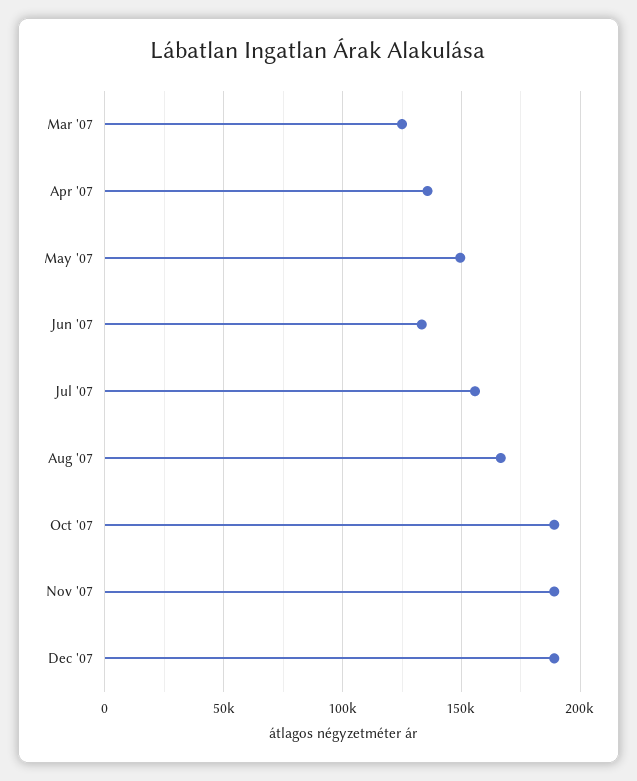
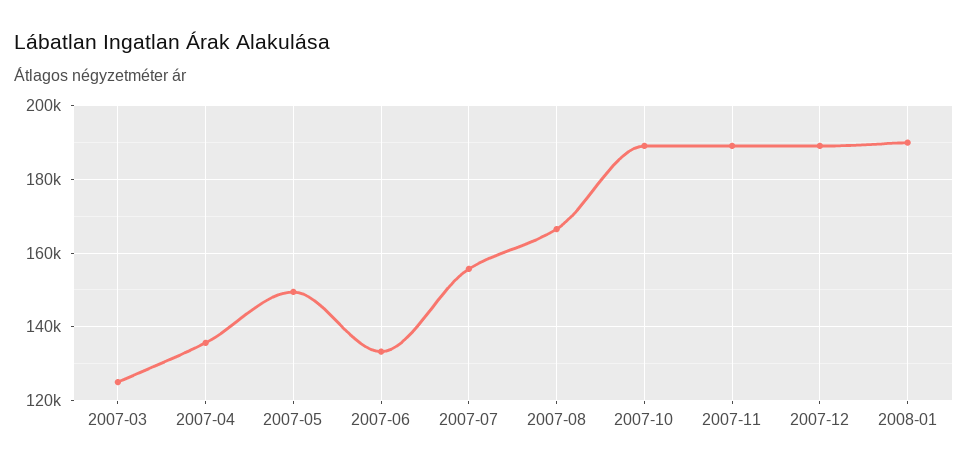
2008-01: none -> 190000

